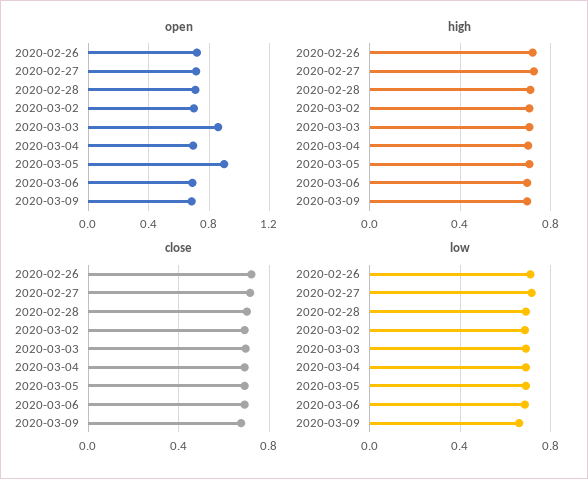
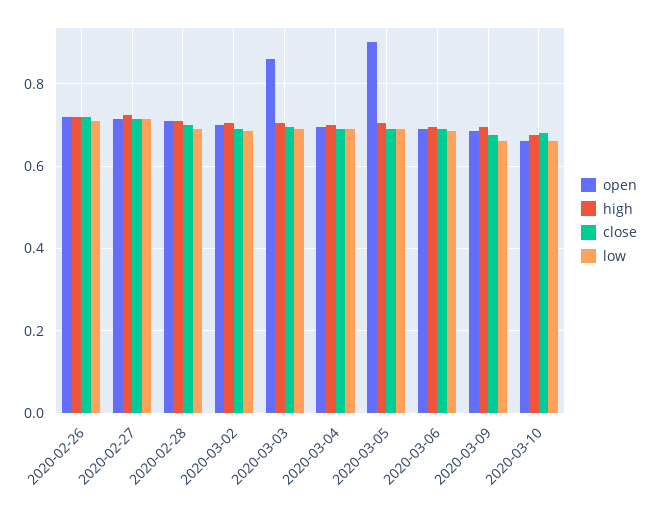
open, 2020-03-10: none -> 0.66
high, 2020-03-10: none -> 0.68
close, 2020-03-10: none -> 0.68
low, 2020-03-10: none -> 0.66

